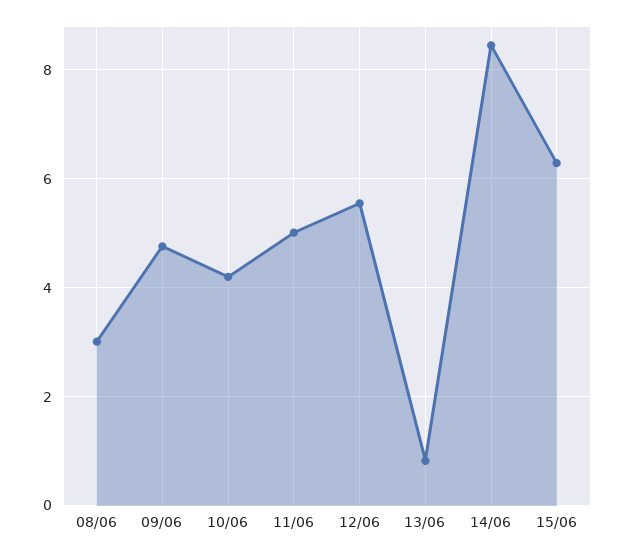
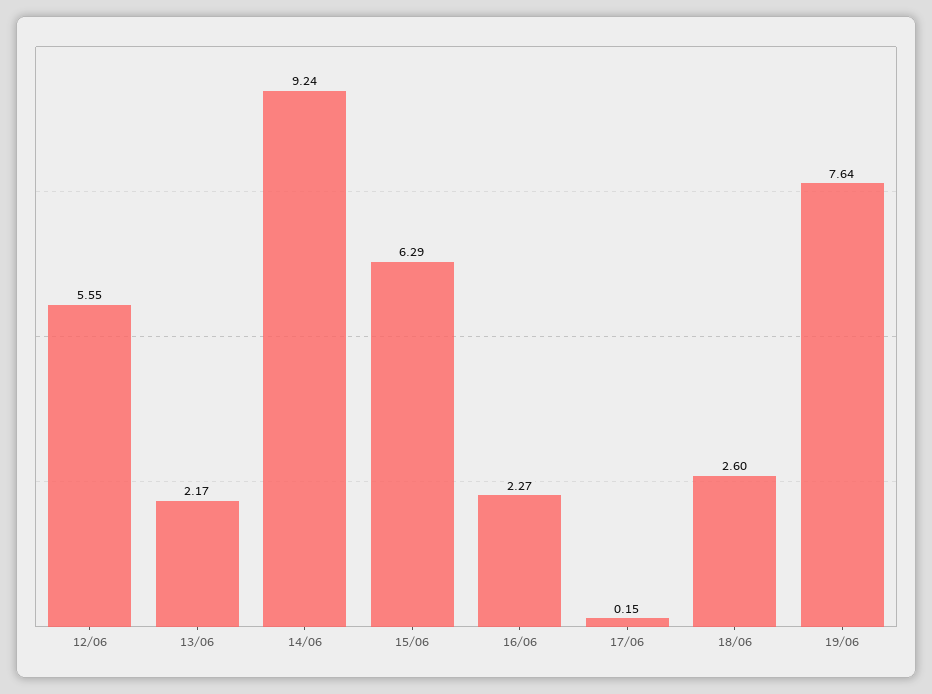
08/06: 3 -> none
09/06: 4.8 -> none
10/06: 4.2 -> none
11/06: 5 -> none
13/06: 0.8 -> 2.17
14/06: 8.4 -> 9.24
16/06: none -> 2.27
17/06: none -> 0.15
18/06: none -> 2.6
19/06: none -> 7.64

